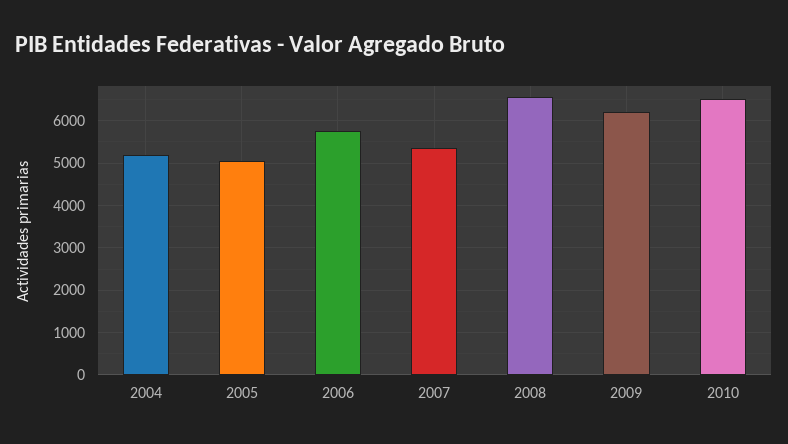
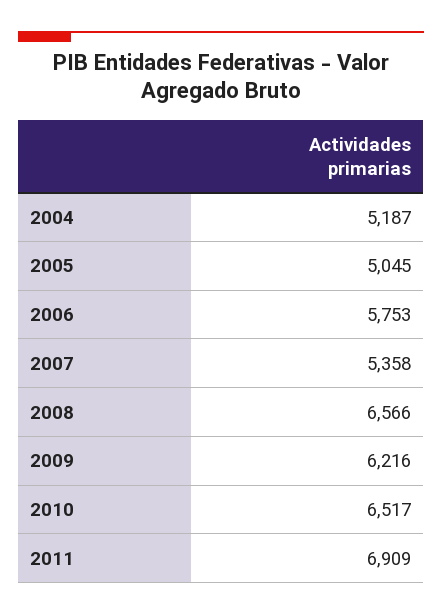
2011: none -> 6909

